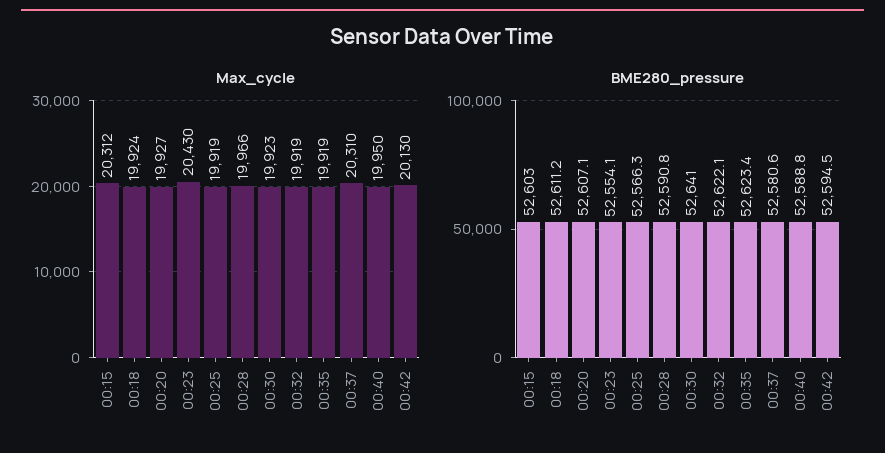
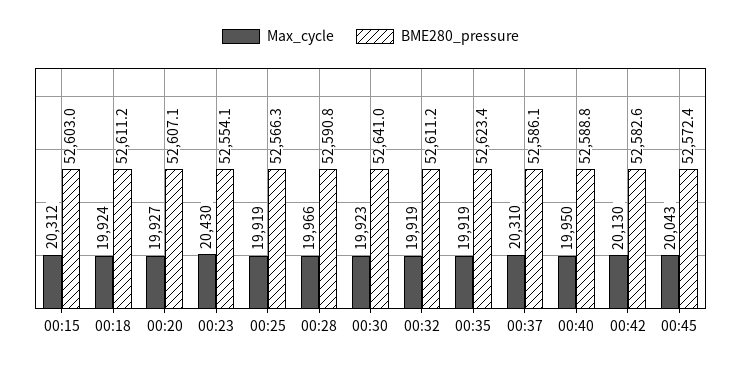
BME280_pressure, 00:32: 52622.1 -> 52611.2
BME280_pressure, 00:37: 52580.6 -> 52586.1
BME280_pressure, 00:42: 52594.5 -> 52582.6
Max_cycle, 00:45: none -> 20043
BME280_pressure, 00:45: none -> 52572.4

